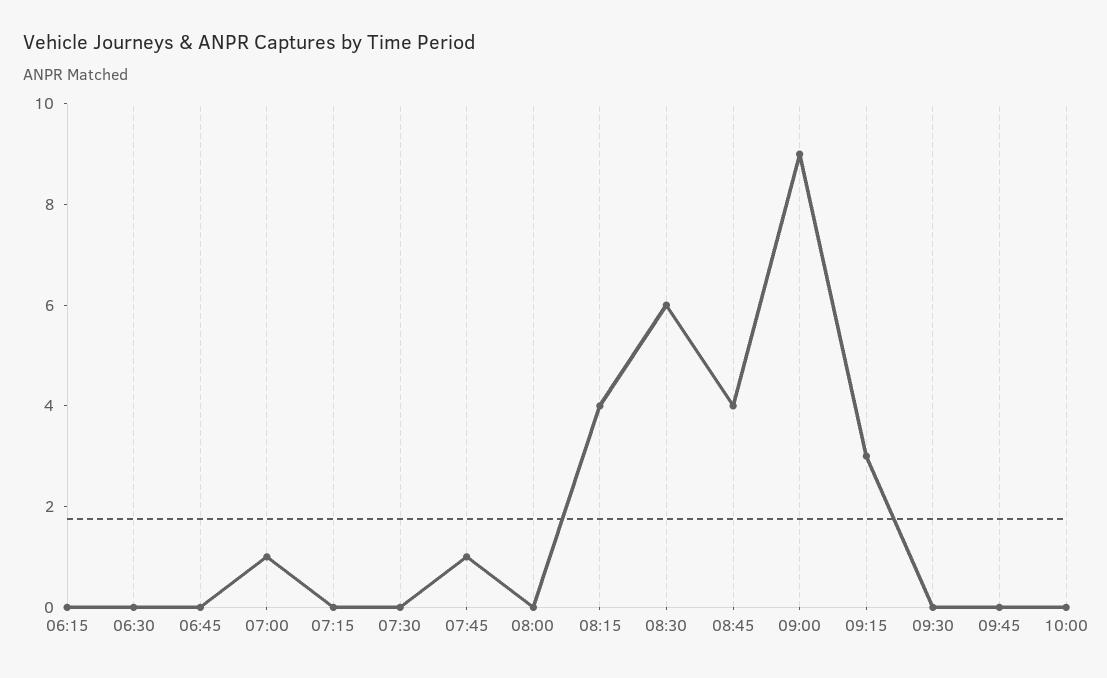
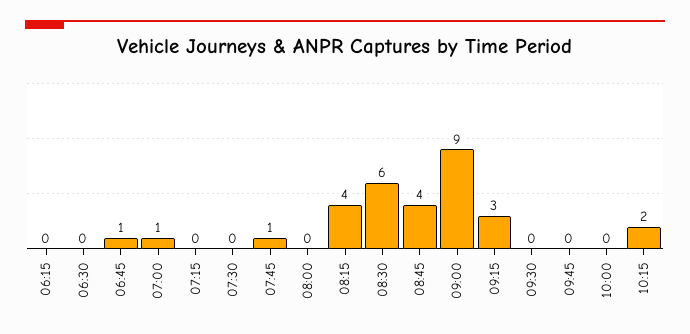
06:45: 0 -> 1
10:15: none -> 2

